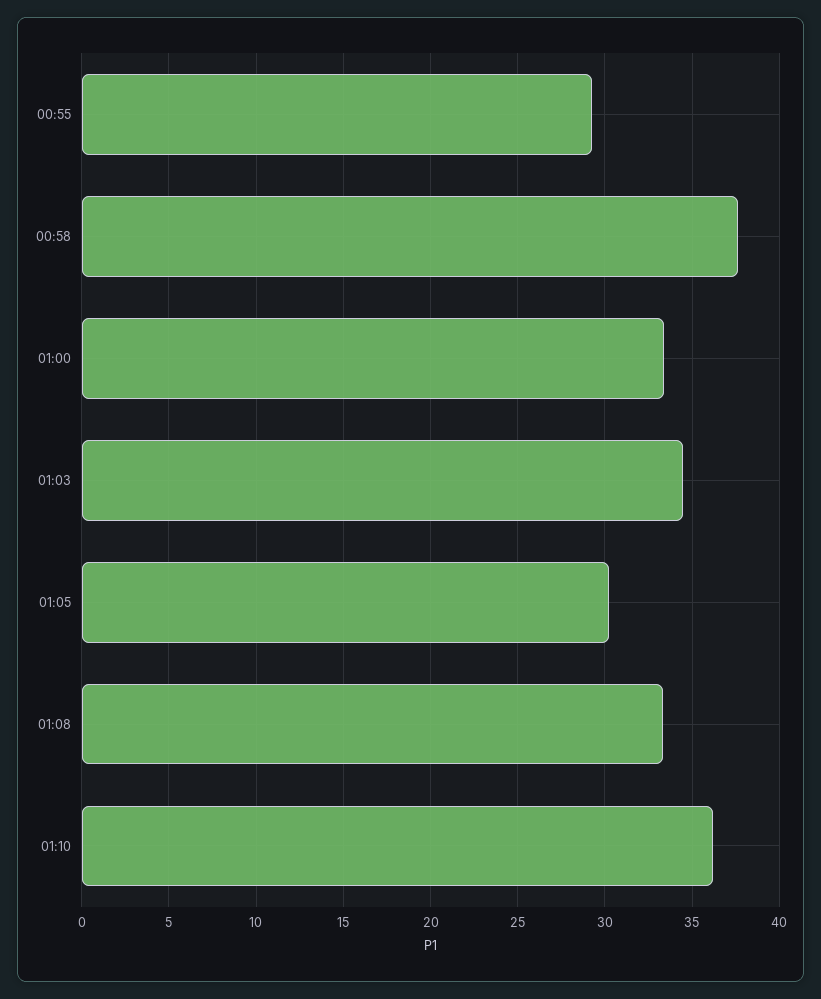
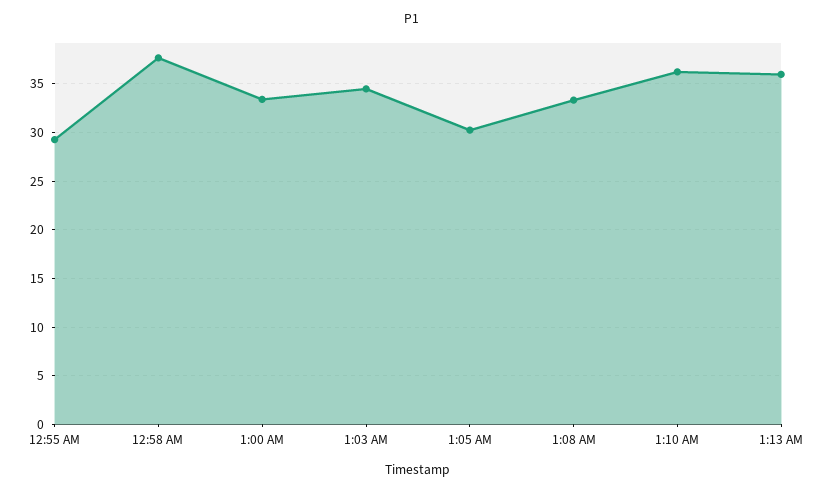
1:13 AM: none -> 36

